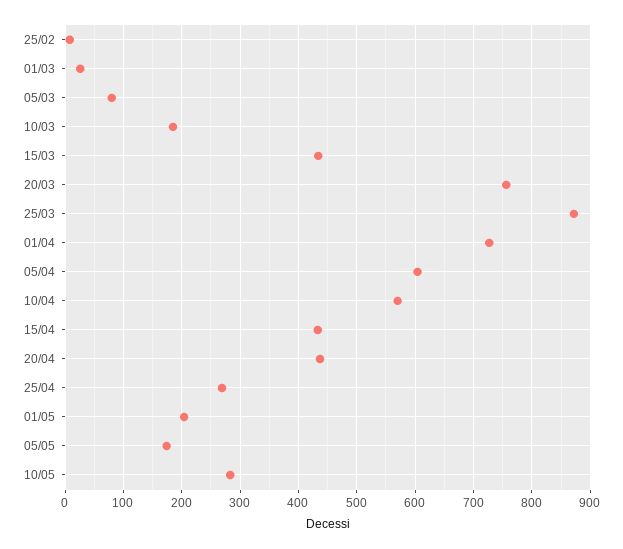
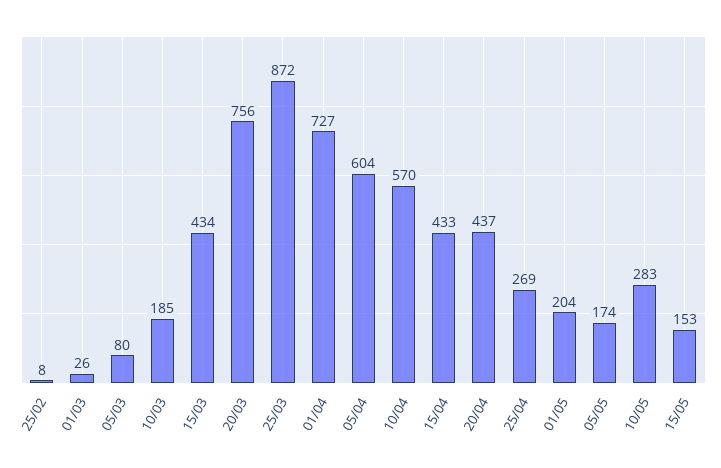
15/05: none -> 153

